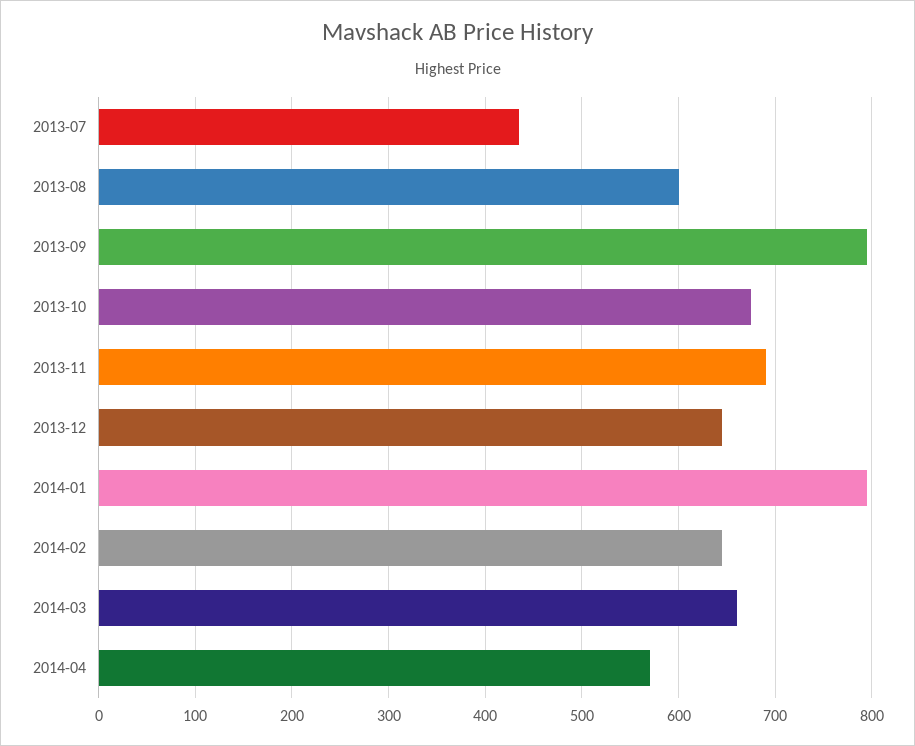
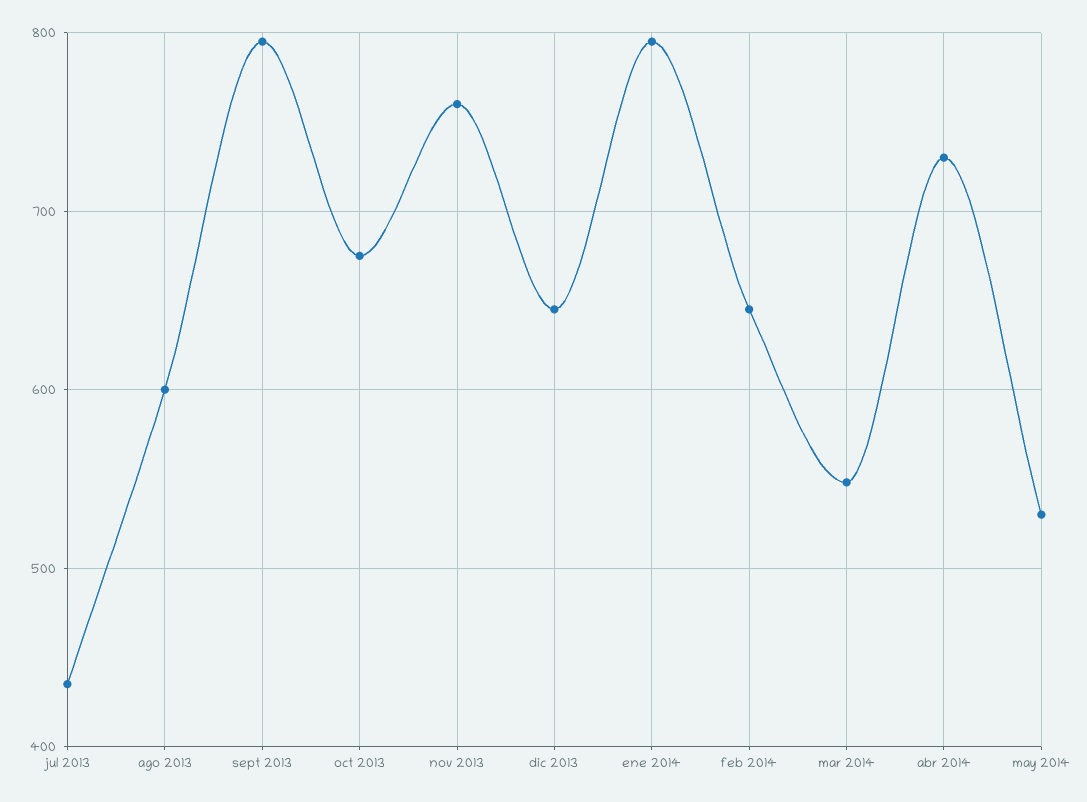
2013-11: 690 -> 760
2014-03: 660 -> 550
2014-04: 570 -> 730
may 2014: none -> 530

